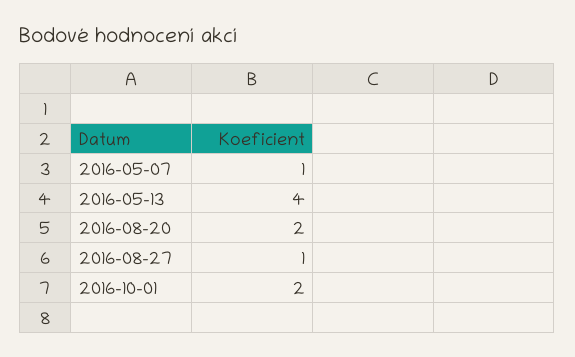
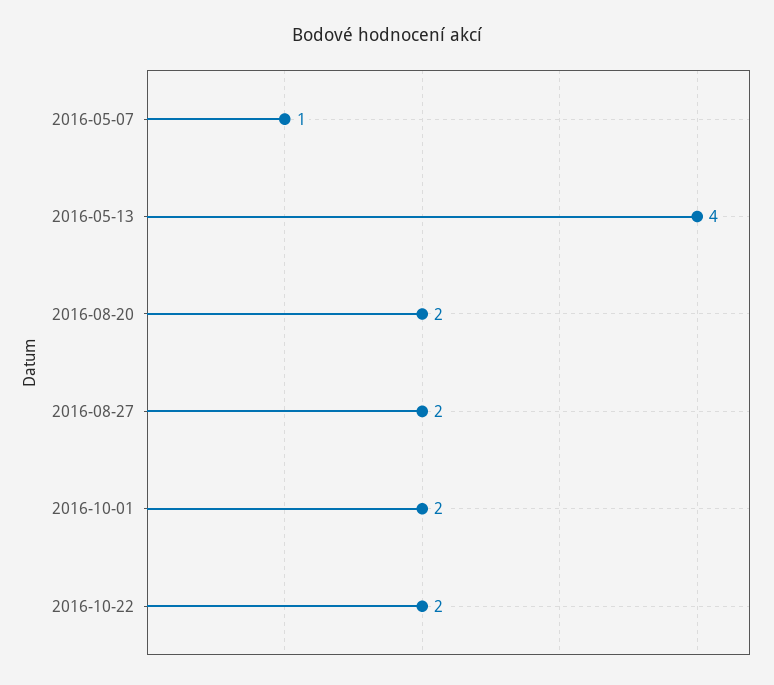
2016-08-27: 1 -> 2
2016-10-22: none -> 2

